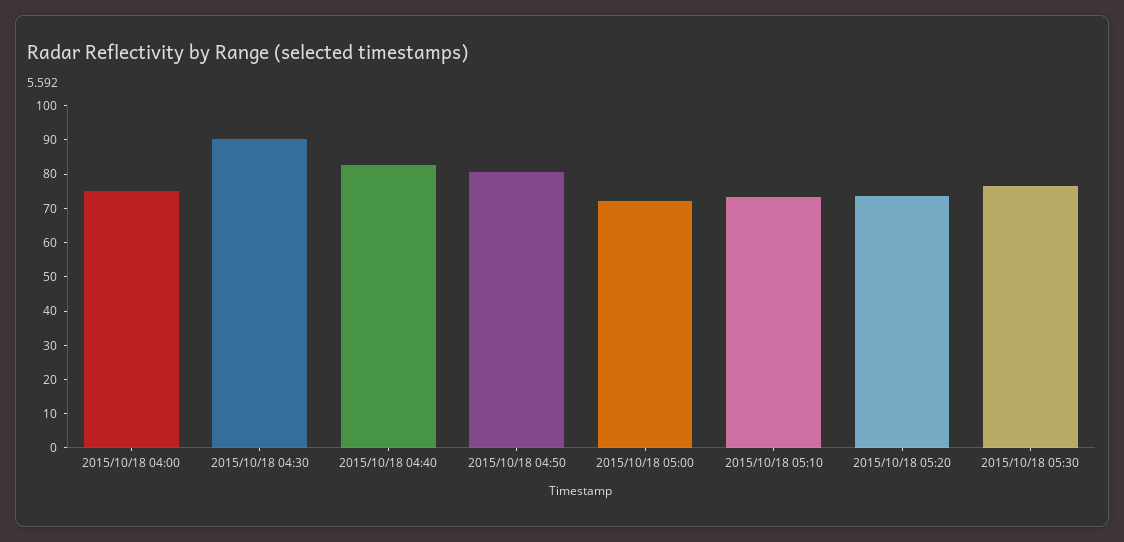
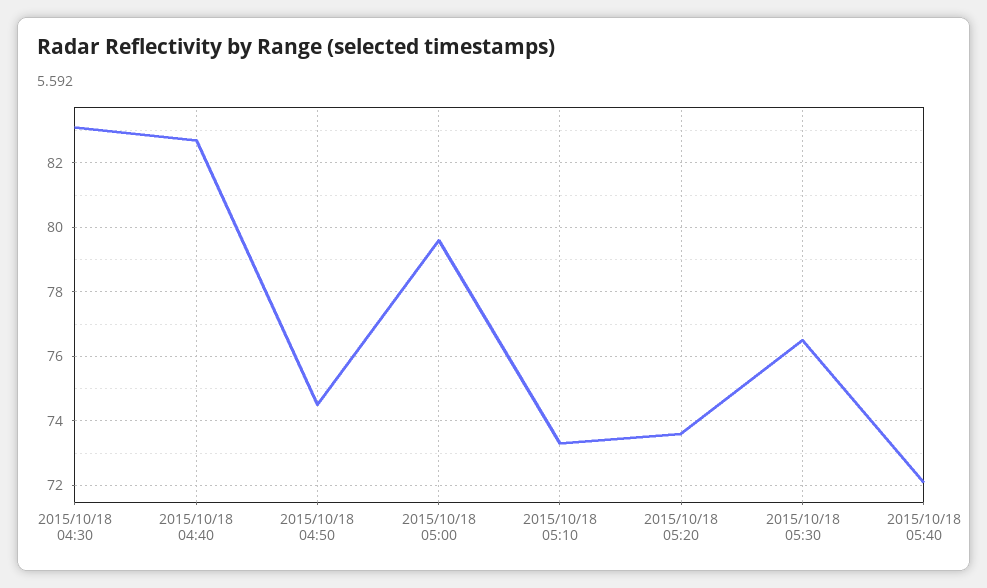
2015/10/18 04:00: 75 -> none
2015/10/18 04:30: 90 -> 83
2015/10/18 04:50: 80 -> 74.5
2015/10/18 05:00: 72.5 -> 79.5
2015/10/18 05:40: none -> 72

